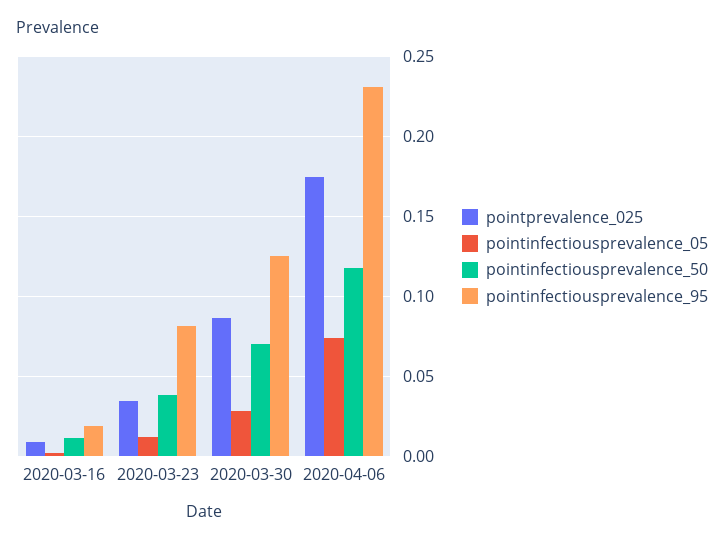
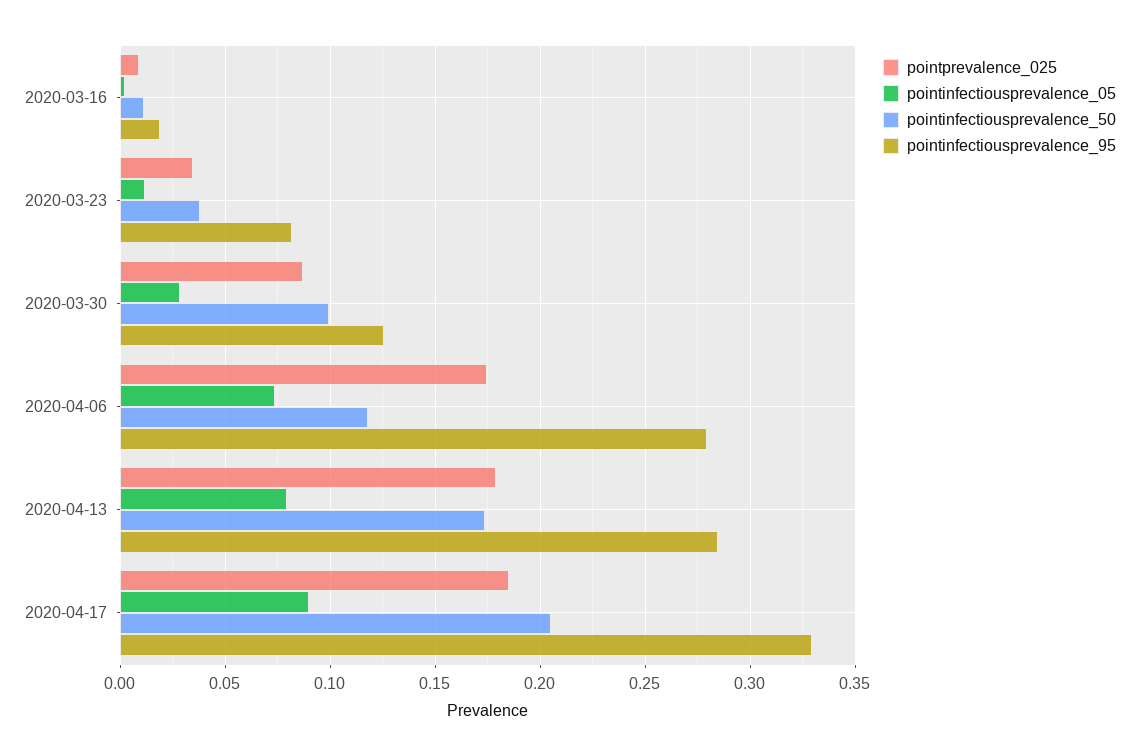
pointinfectiousprevalence_50, 2020-03-30: 0.07 -> 0.1
pointinfectiousprevalence_95, 2020-04-06: 0.23 -> 0.28
pointprevalence_025, 2020-04-13: none -> 0.18
pointinfectiousprevalence_05, 2020-04-13: none -> 0.08
pointinfectiousprevalence_50, 2020-04-13: none -> 0.175
pointinfectiousprevalence_95, 2020-04-13: none -> 0.285
pointprevalence_025, 2020-04-17: none -> 0.185
pointinfectiousprevalence_05, 2020-04-17: none -> 0.09
pointinfectiousprevalence_50, 2020-04-17: none -> 0.205
pointinfectiousprevalence_95, 2020-04-17: none -> 0.33

